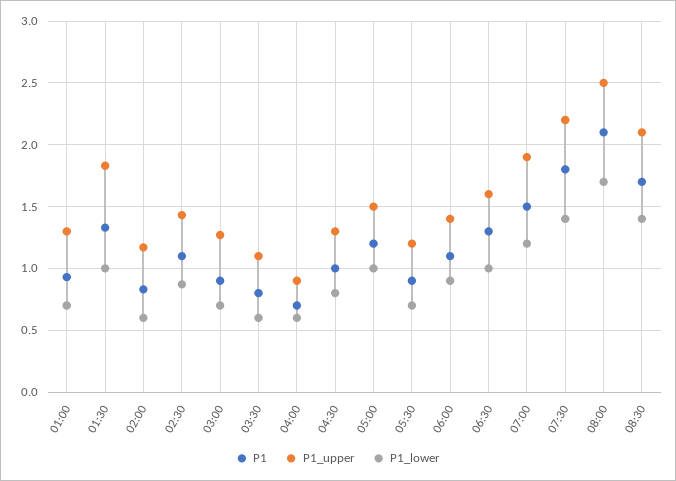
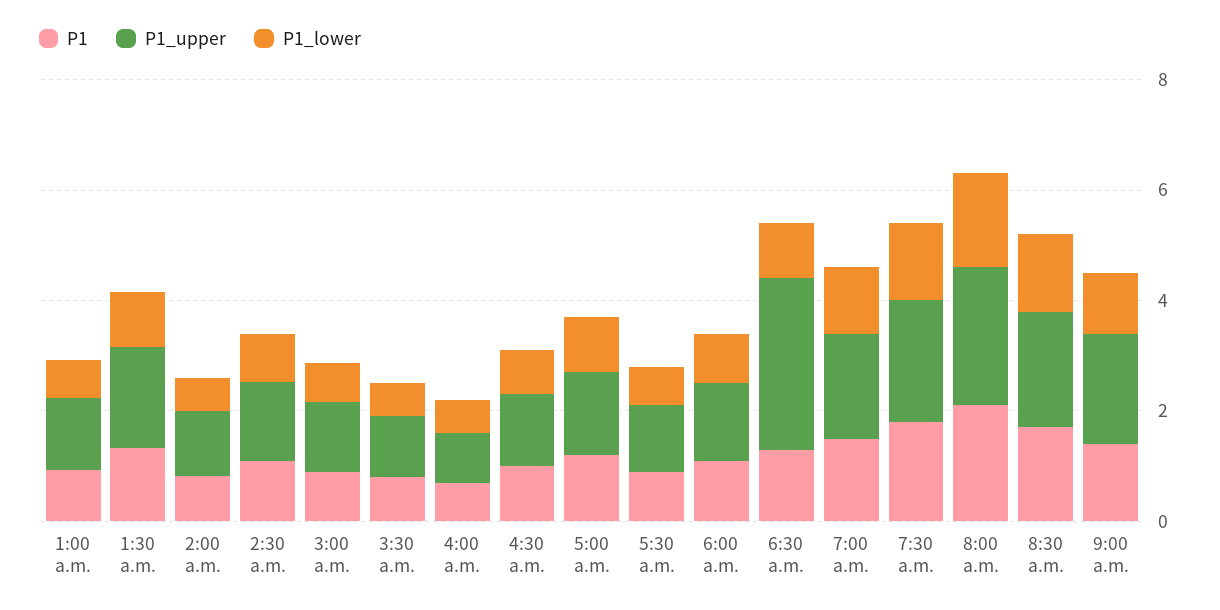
P1_upper, 06:30: 1.6 -> 3
P1, 9:00 a.m.: none -> 1.5
P1_upper, 9:00 a.m.: none -> 2
P1_lower, 9:00 a.m.: none -> 1

